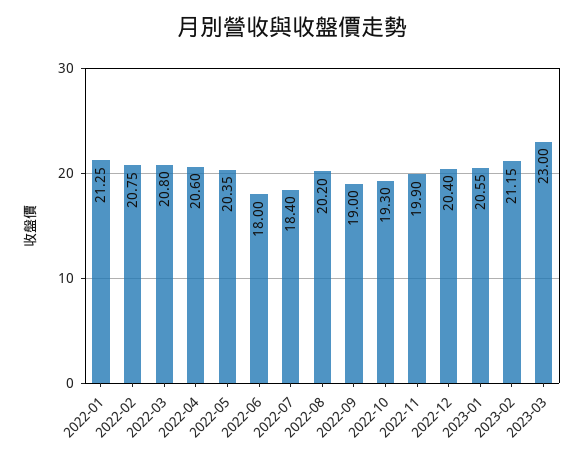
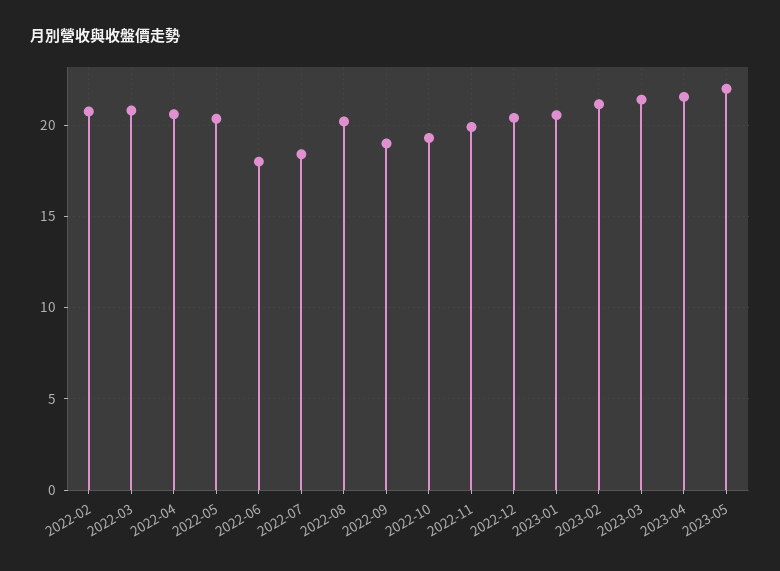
2022-01: 21.25 -> none
2023-03: 23 -> 21.5
2023-04: none -> 21.5
2023-05: none -> 22

